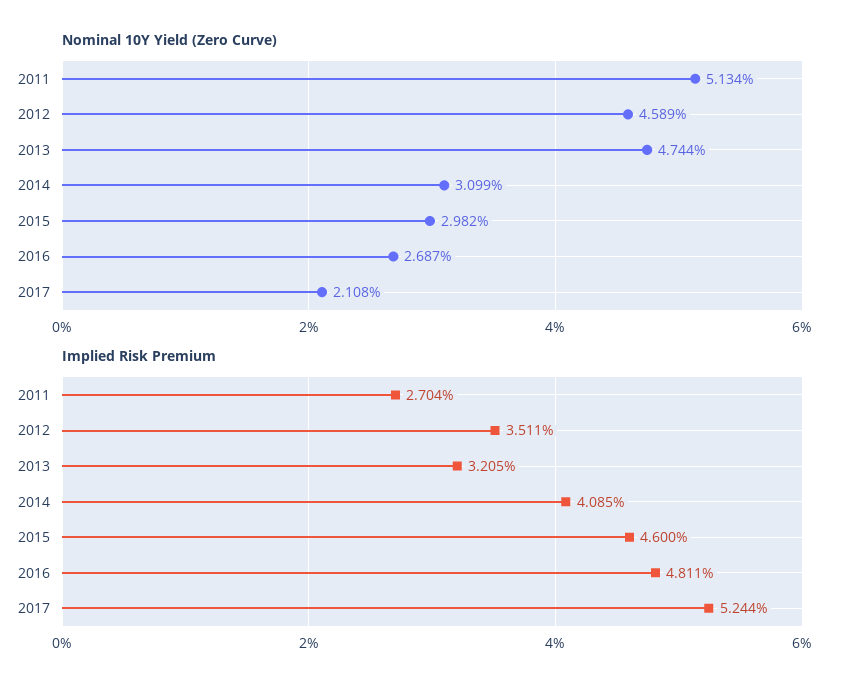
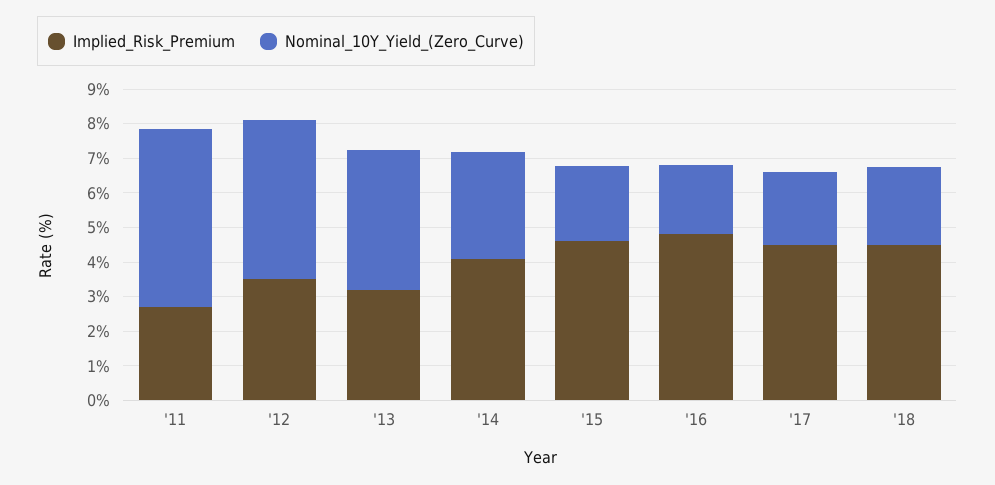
Nominal 10Y Yield (Zero Curve), 2013: 4.744 -> 4
Nominal 10Y Yield (Zero Curve), 2015: 2.982 -> 2.25
Nominal 10Y Yield (Zero Curve), 2016: 2.687 -> 2
Implied Risk Premium, 2017: 5.244 -> 4.5
Implied Risk Premium, '18: none -> 4.5
Nominal 10Y Yield (Zero Curve), '18: none -> 2.25

